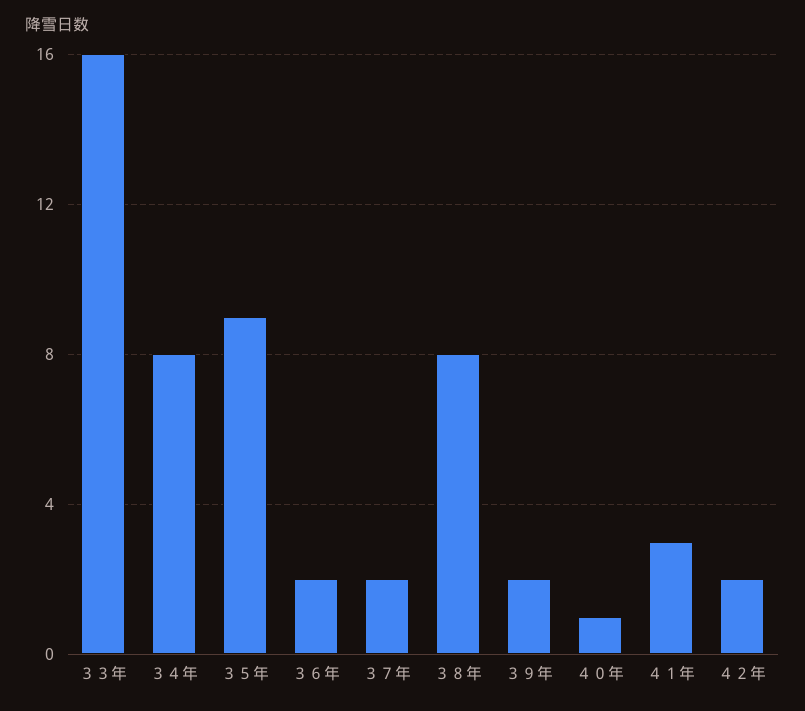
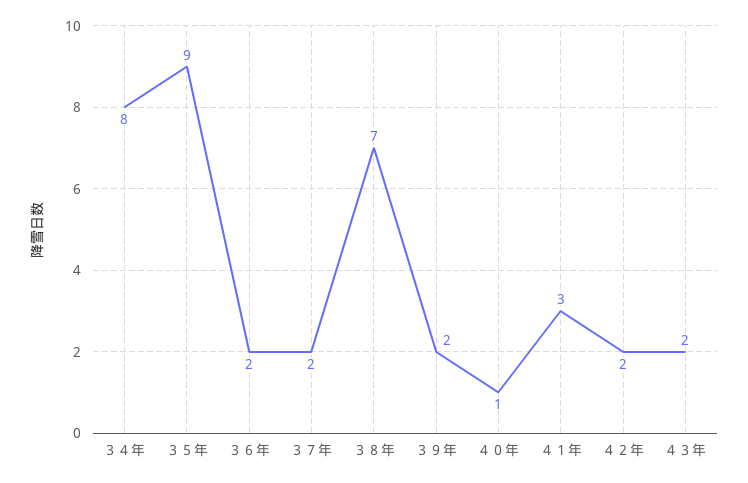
３３年: 16 -> none
３８年: 8 -> 7
４３年: none -> 2

